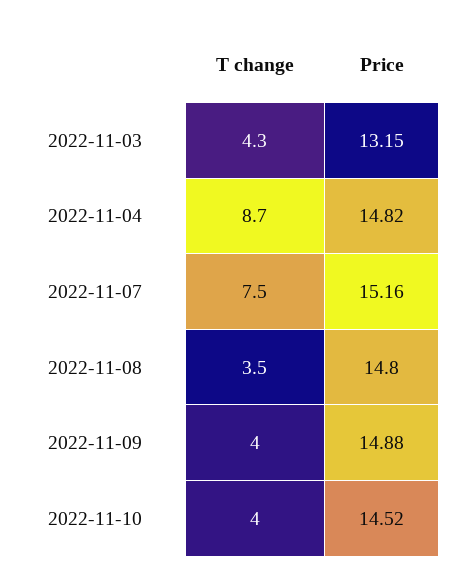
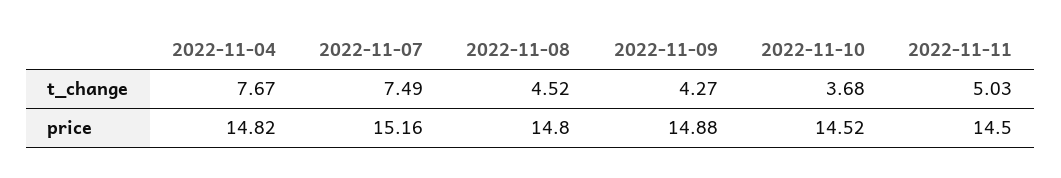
T change, 2022-11-03: 4.3 -> none
Price, 2022-11-03: 13.15 -> none
T change, 2022-11-04: 8.7 -> 7.67
T change, 2022-11-08: 3.5 -> 4.52
T change, 2022-11-09: 4 -> 4.27
T change, 2022-11-10: 4 -> 3.68
T change, 2022-11-11: none -> 5.03
Price, 2022-11-11: none -> 14.5

